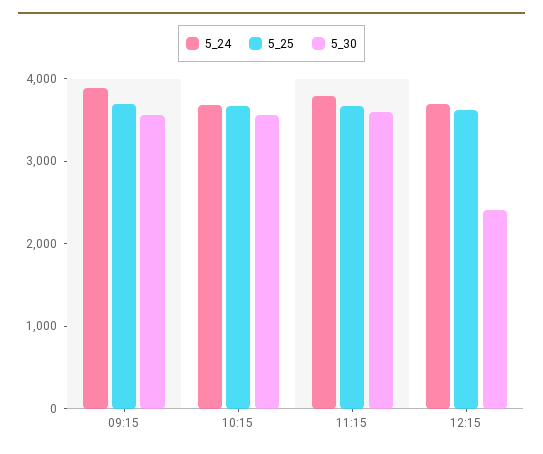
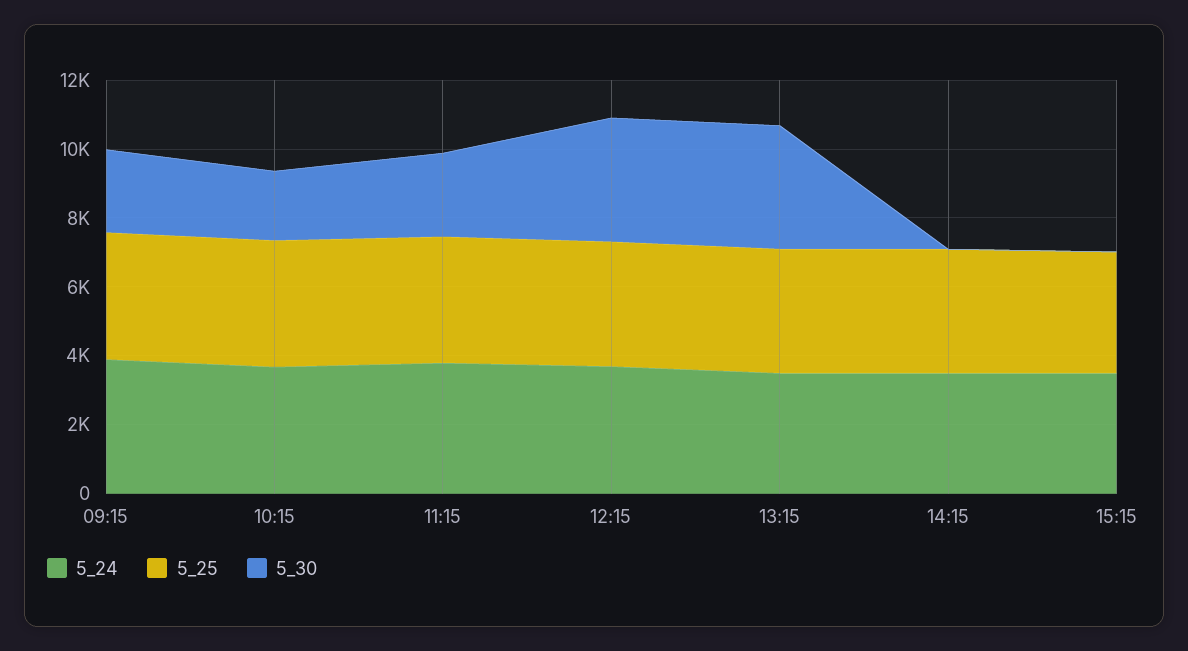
5_30, 09:15: 3600 -> 2500
5_30, 10:15: 3600 -> 2000
5_30, 11:15: 3600 -> 2500
5_30, 12:15: 2400 -> 3500
5_24, 13:15: none -> 3500
5_25, 13:15: none -> 3500
5_30, 13:15: none -> 3500
5_24, 14:15: none -> 3500
5_25, 14:15: none -> 3500
5_30, 14:15: none -> 0
5_24, 15:15: none -> 3500
5_25, 15:15: none -> 3500
5_30, 15:15: none -> 0

